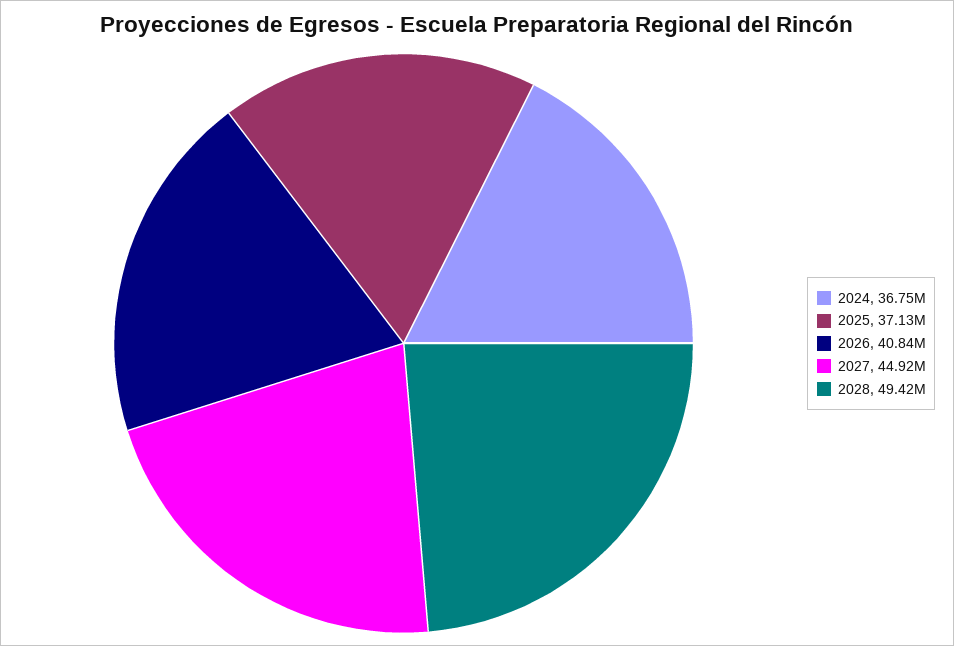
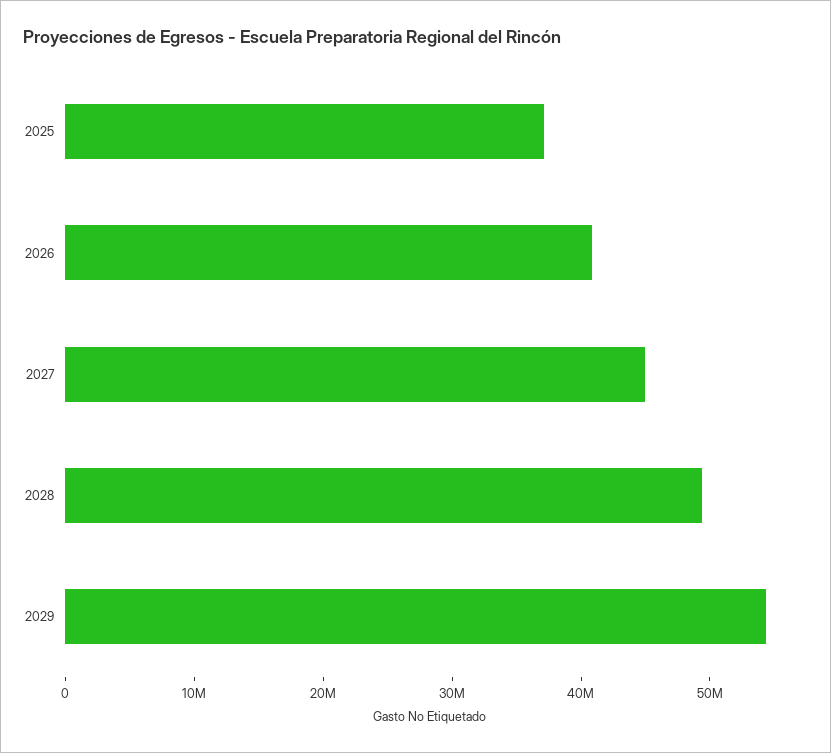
2024: 36750000 -> none
2029: none -> 54000000

